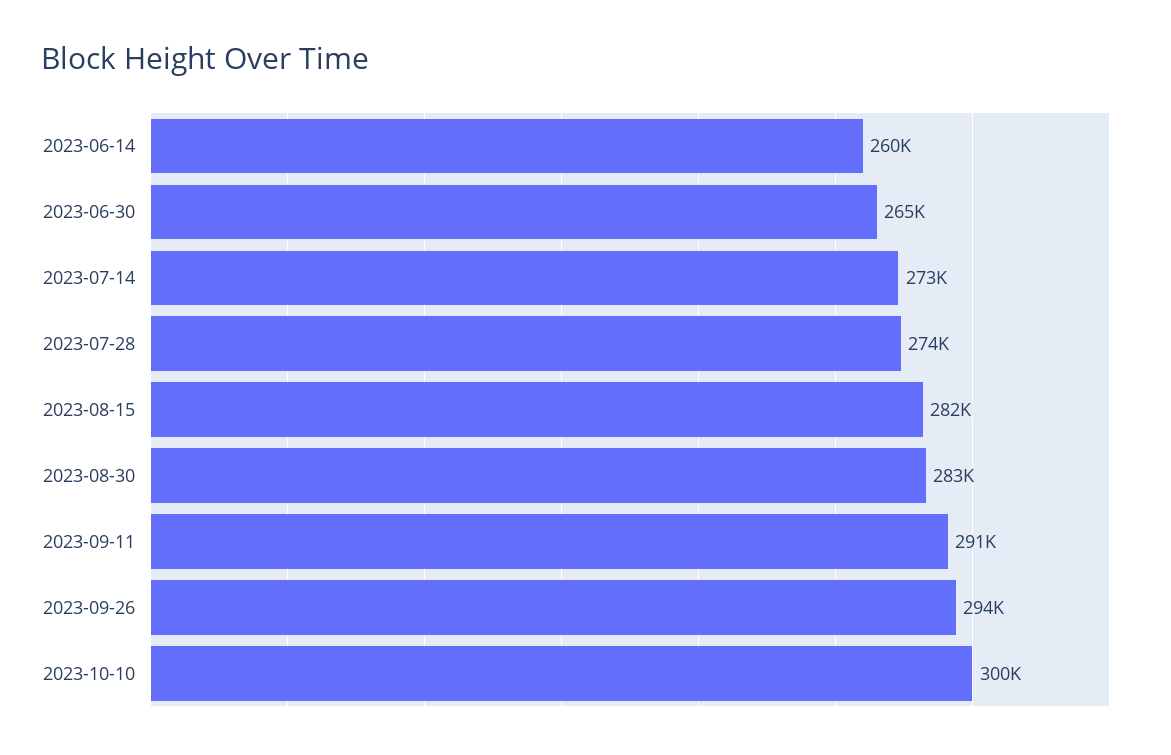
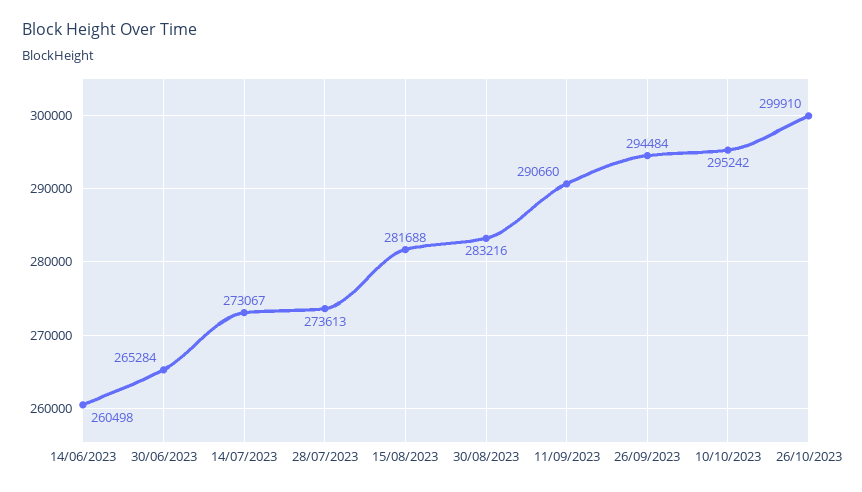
2023-10-10: 300000 -> 295242
26/10/2023: none -> 299910

